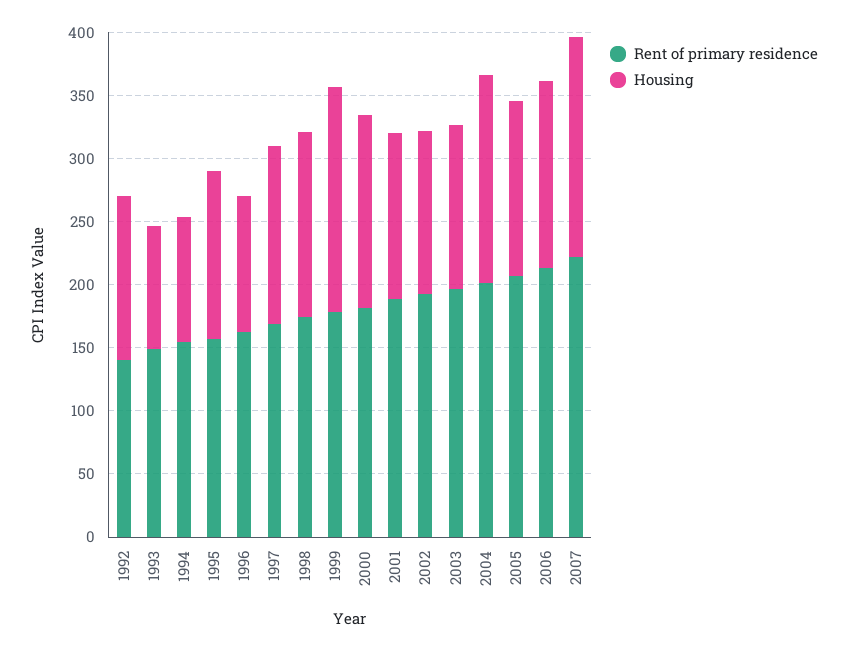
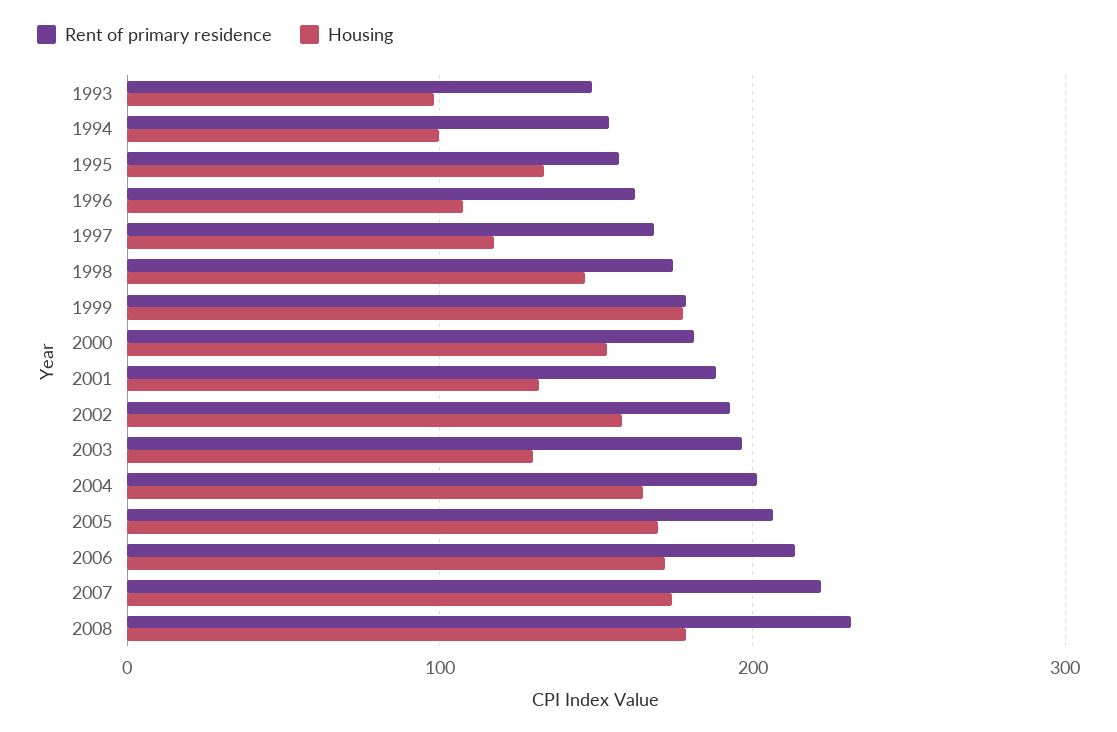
Rent of primary residence, 1992: 140 -> none
Housing, 1992: 130 -> none
Housing, 1997: 140 -> 120
Housing, 2002: 130 -> 160
Housing, 2005: 140 -> 170
Housing, 2006: 150 -> 170
Rent of primary residence, 2008: none -> 230
Housing, 2008: none -> 180

